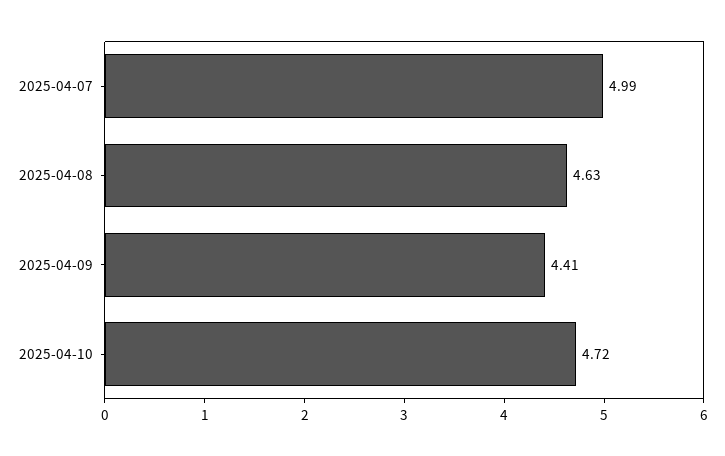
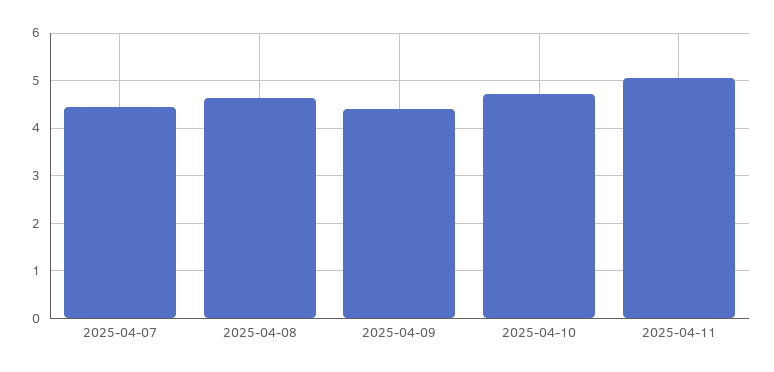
2025-04-07: 4.99 -> 4.4
2025-04-11: none -> 5

